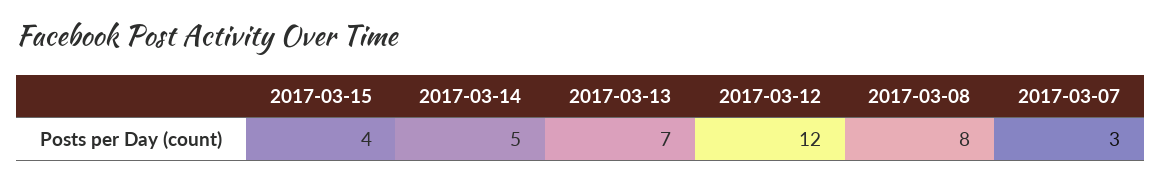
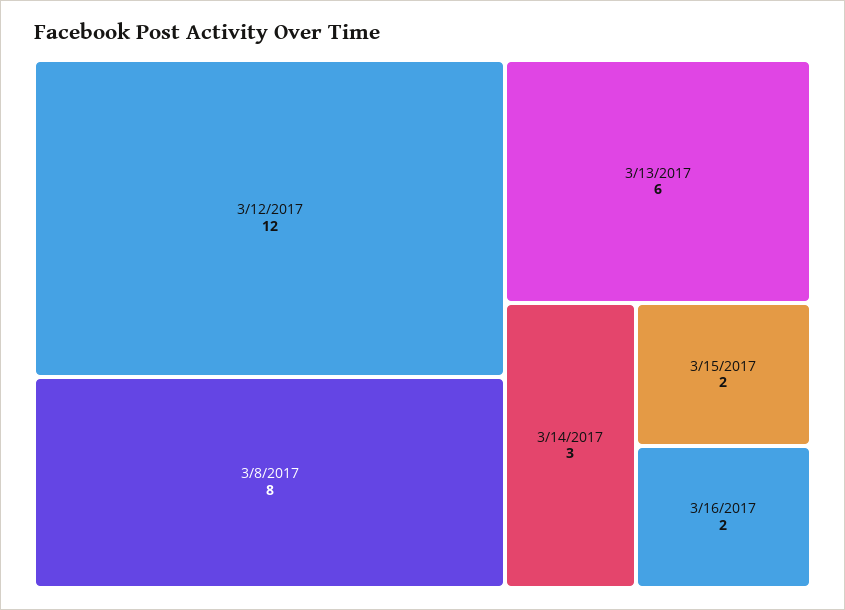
2017-03-15: 4 -> 2
2017-03-14: 5 -> 3
2017-03-13: 7 -> 6
2017-03-07: 3 -> none
3/16/2017: none -> 2

